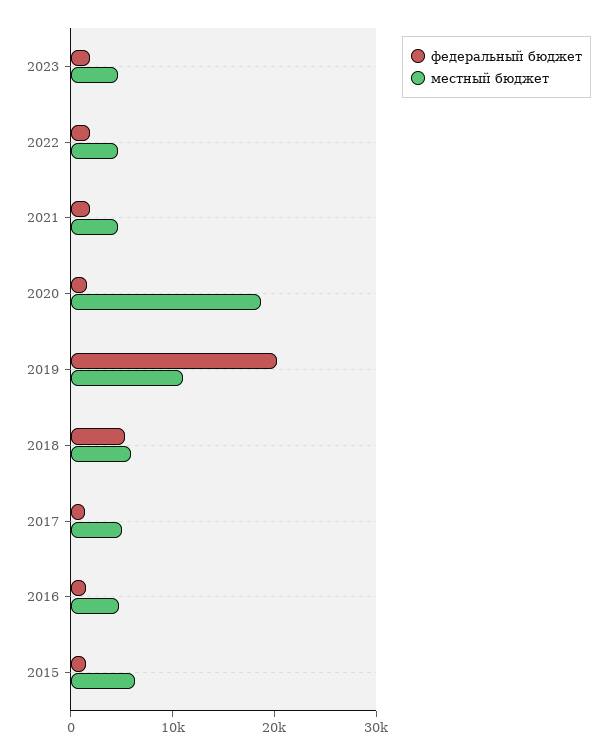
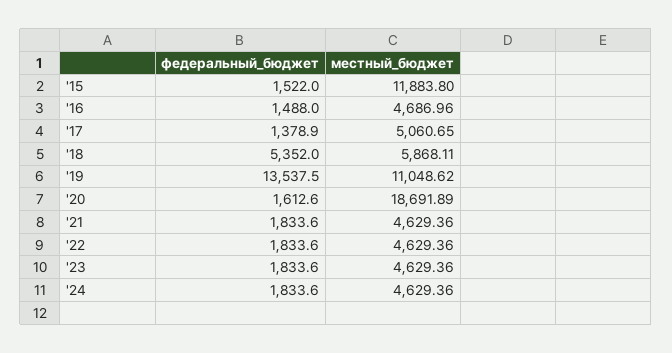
федеральный бюджет, 2019: 20000 -> 13537.5
местный бюджет, 2015: 6000 -> 11883.8
федеральный бюджет, '24: none -> 1833.6
местный бюджет, '24: none -> 4629.36

